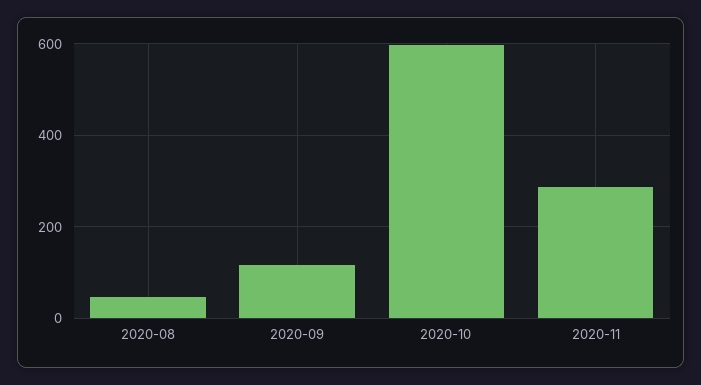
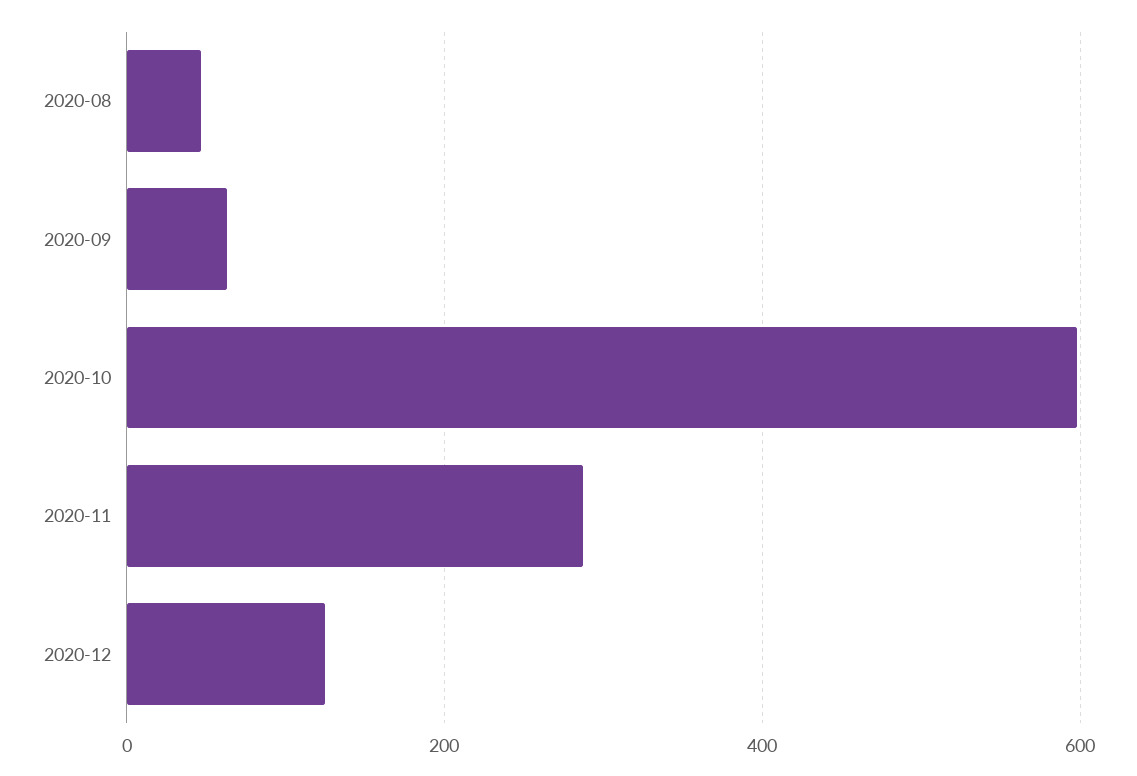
2020-09: 120 -> 60
2020-12: none -> 120

